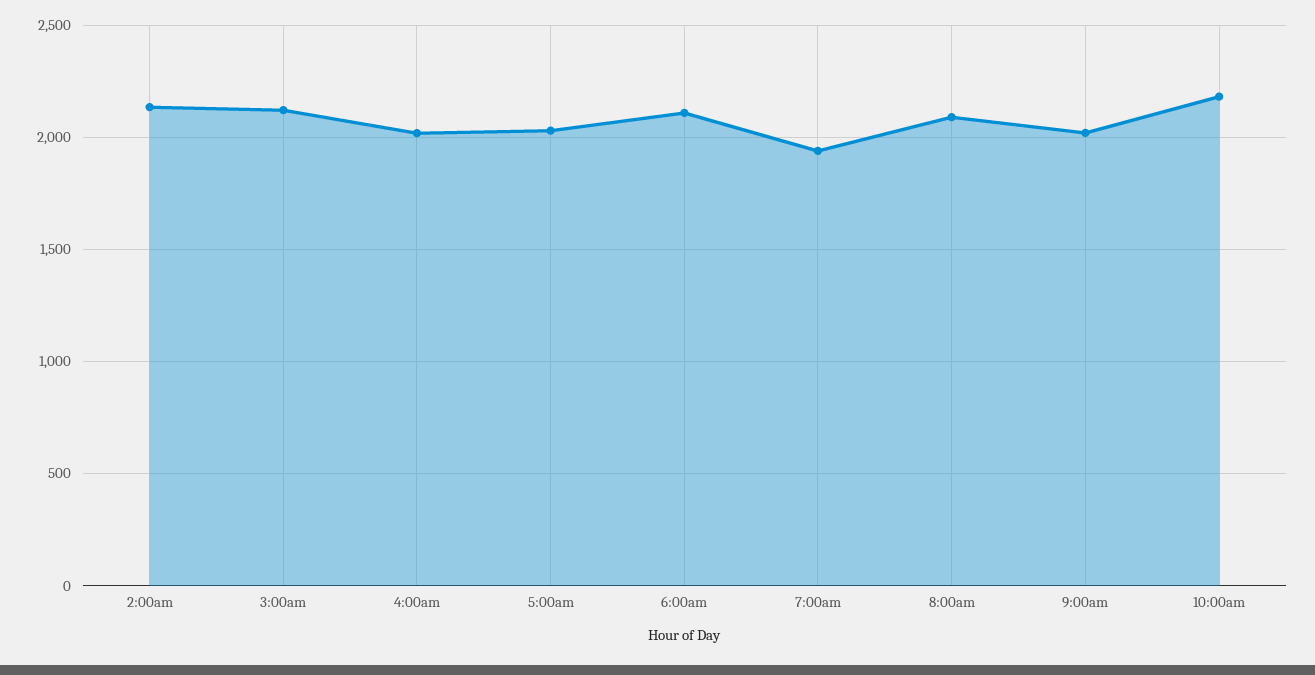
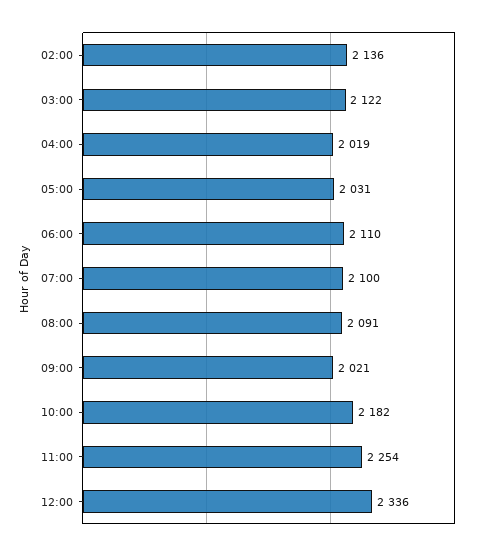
7:00am: 1950 -> 2100
11:00: none -> 2254
12:00: none -> 2336

